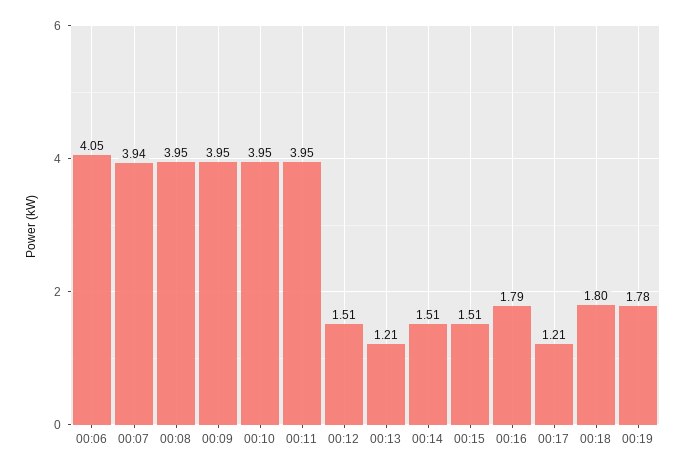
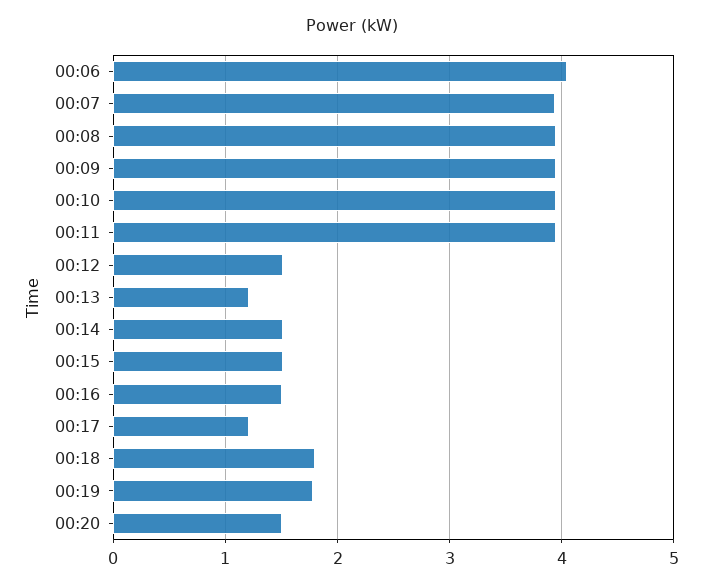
00:16: 1.79 -> 1.5
00:20: none -> 1.5

